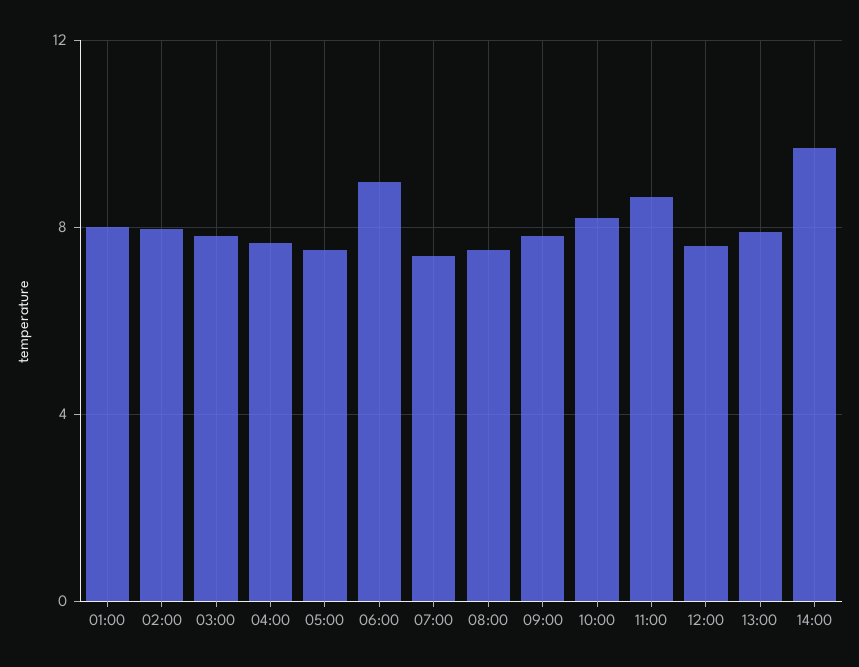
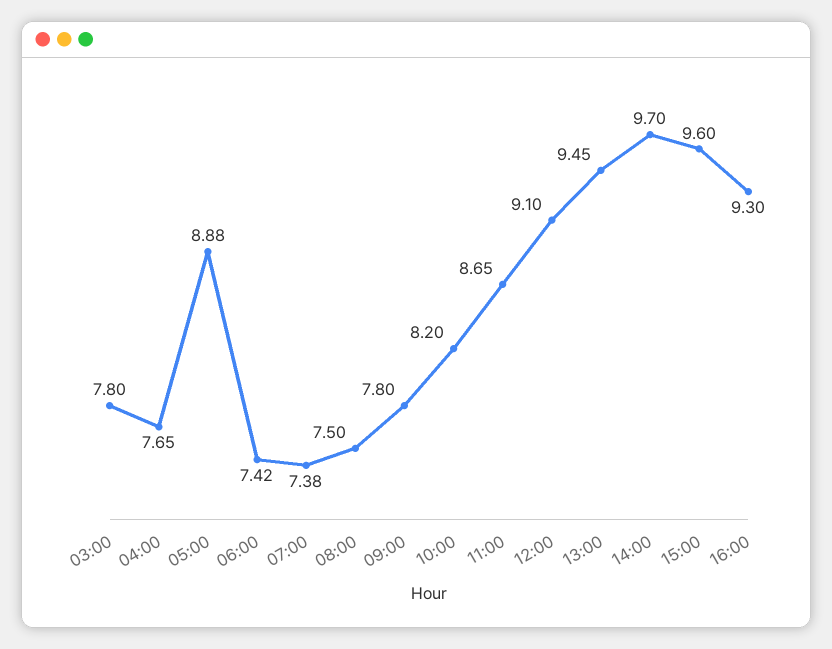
01:00: 8 -> none
02:00: 8 -> none
05:00: 7.5 -> 8.88
06:00: 9 -> 7.42
12:00: 7.5 -> 9.1
13:00: 8 -> 9.45
15:00: none -> 9.6
16:00: none -> 9.3

